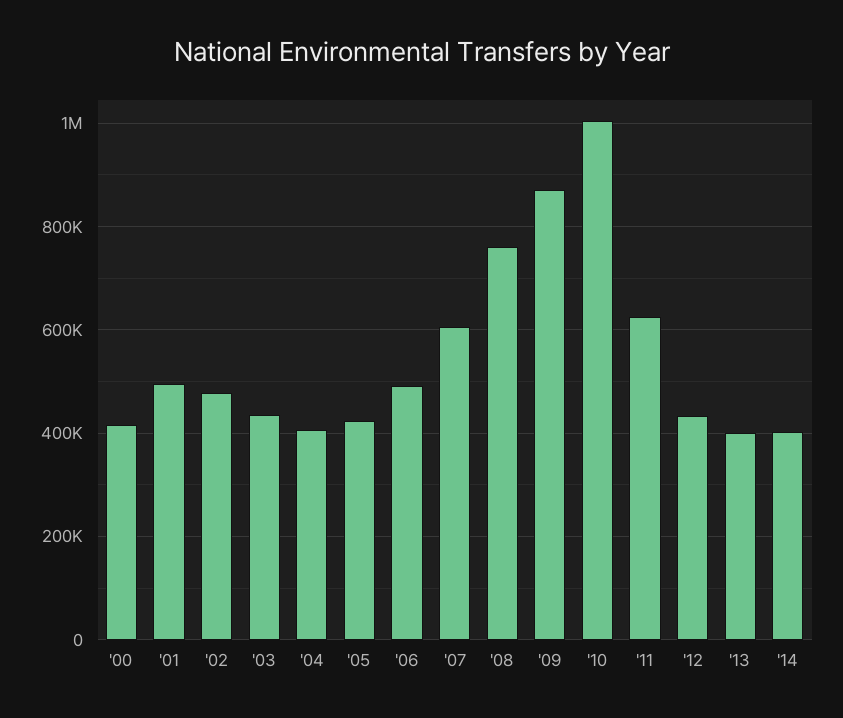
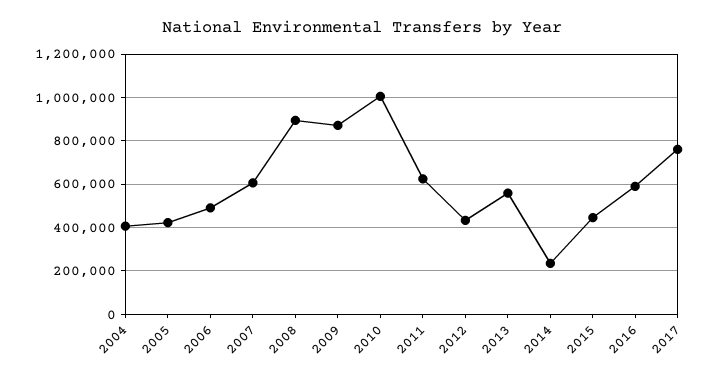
'00: 420000 -> none
'01: 500000 -> none
'02: 480000 -> none
'03: 440000 -> none
'08: 760000 -> 900000
'13: 400000 -> 550000
'14: 400000 -> 250000
2015: none -> 450000
2016: none -> 600000
2017: none -> 750000

